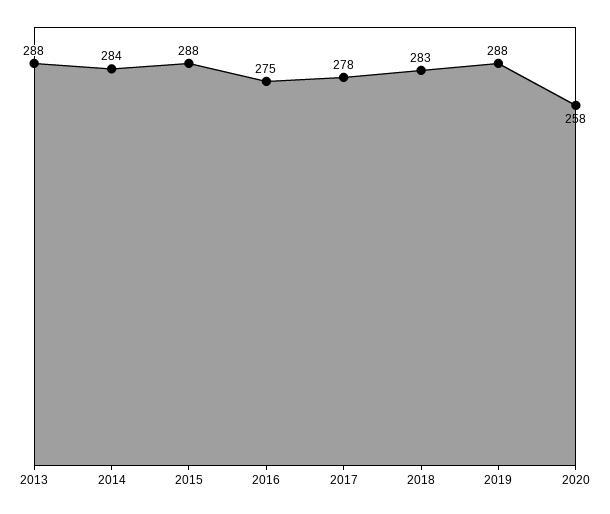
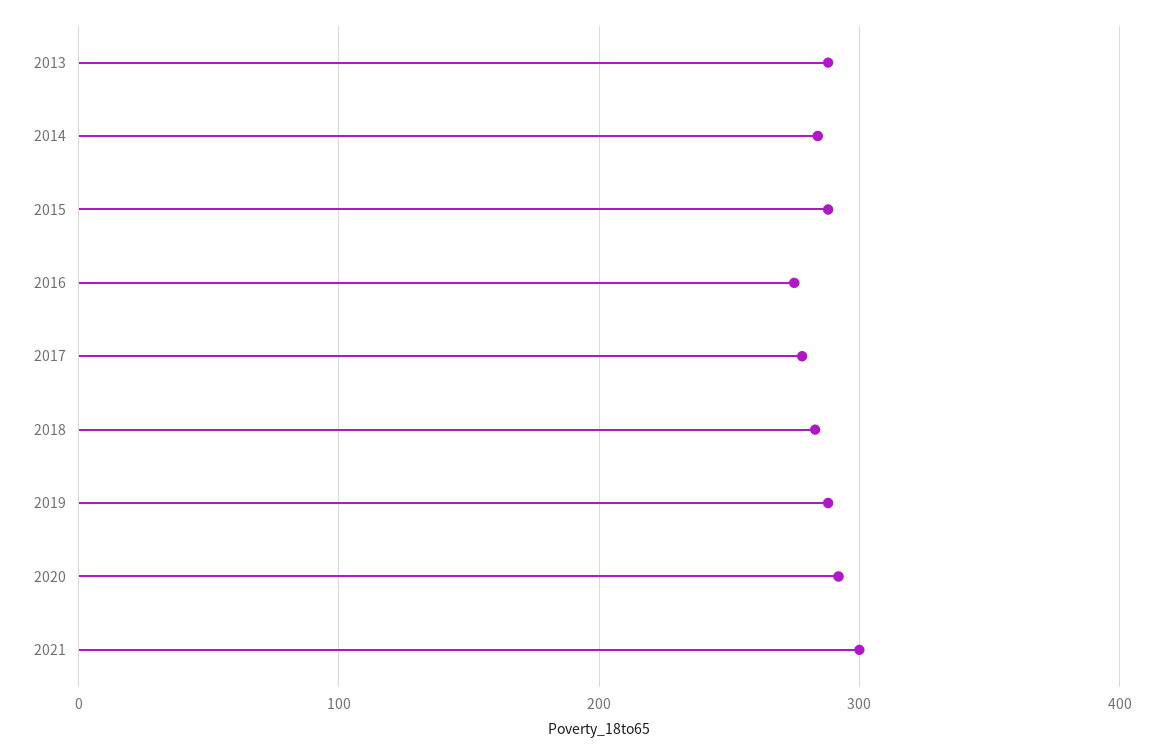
2020: 258 -> 290
2021: none -> 300

